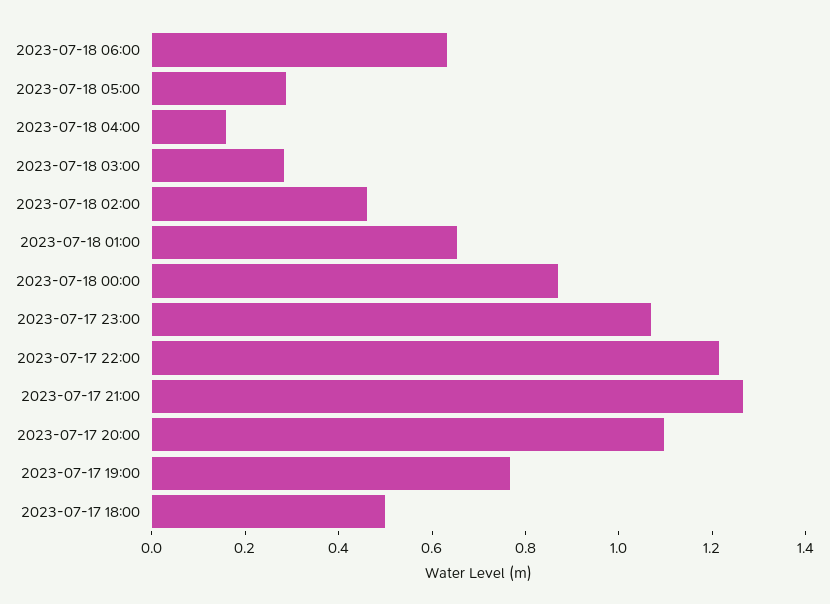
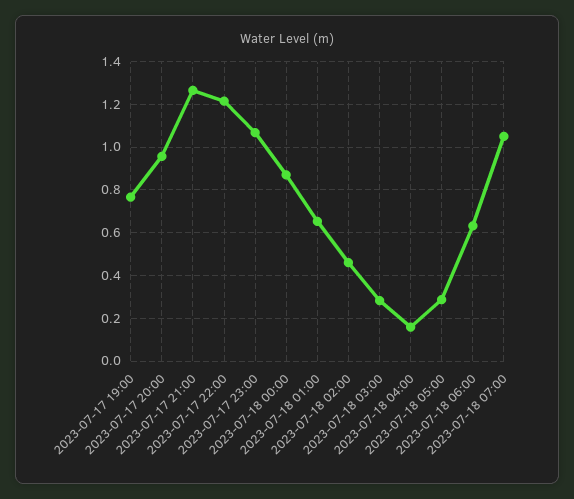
2023-07-17 20:00: 1.1 -> 0.95
2023-07-17 18:00: 0.5 -> none
2023-07-18 07:00: none -> 1.05

